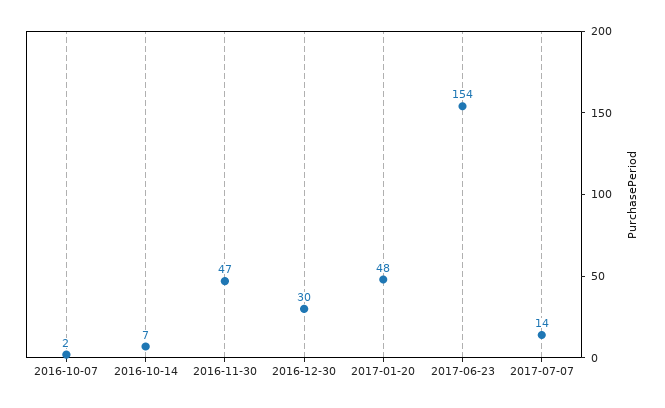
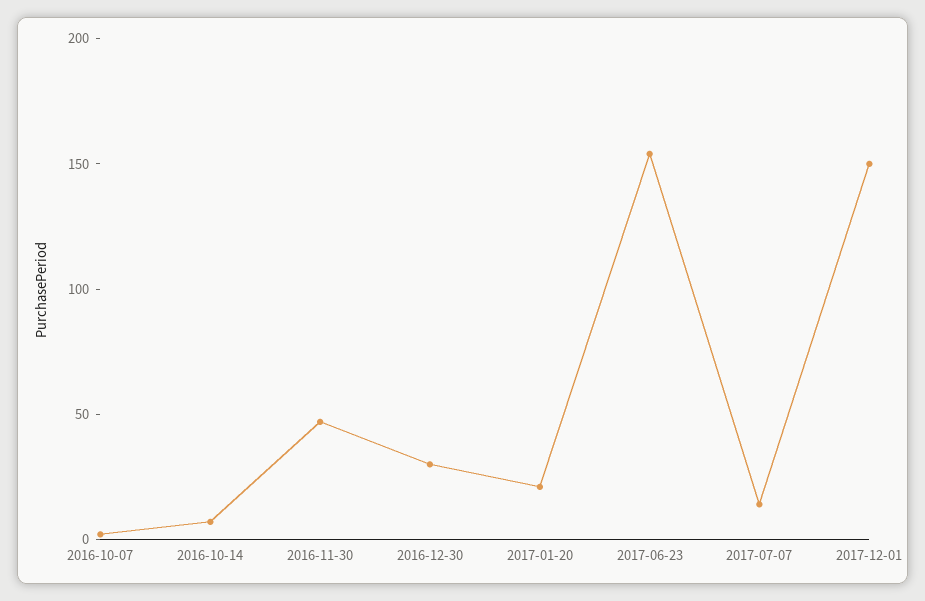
2017-01-20: 48 -> 20
2017-12-01: none -> 150

